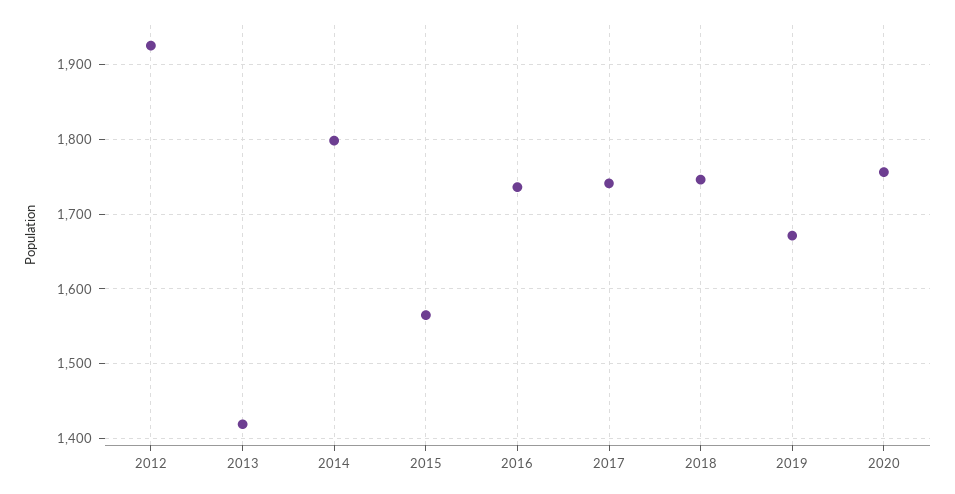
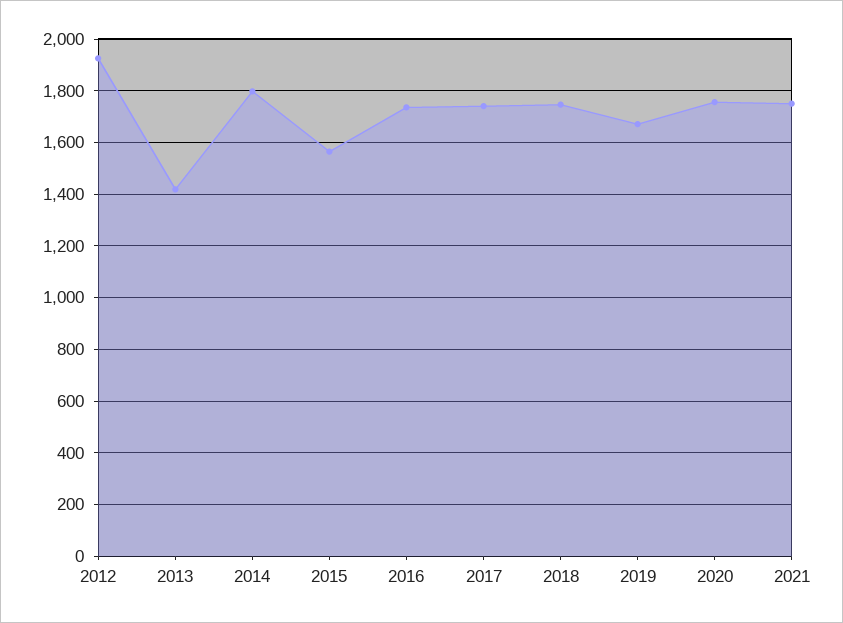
2021: none -> 1750

